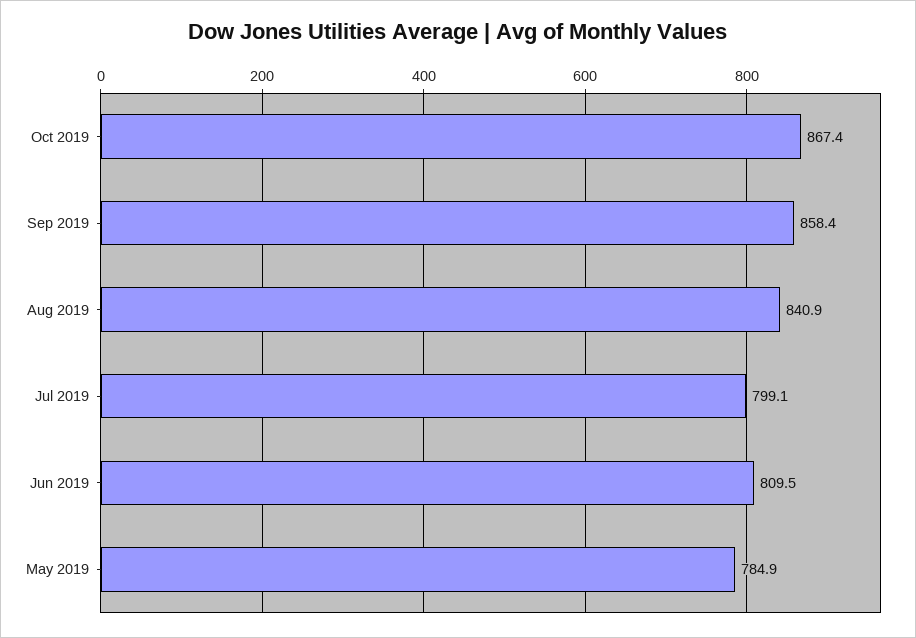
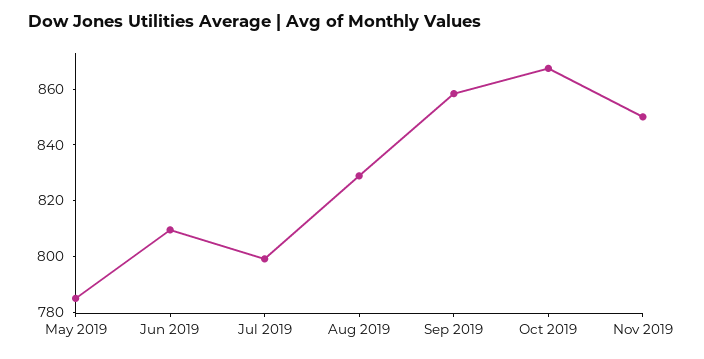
Aug 2019: 840.9 -> 830
Nov 2019: none -> 850

